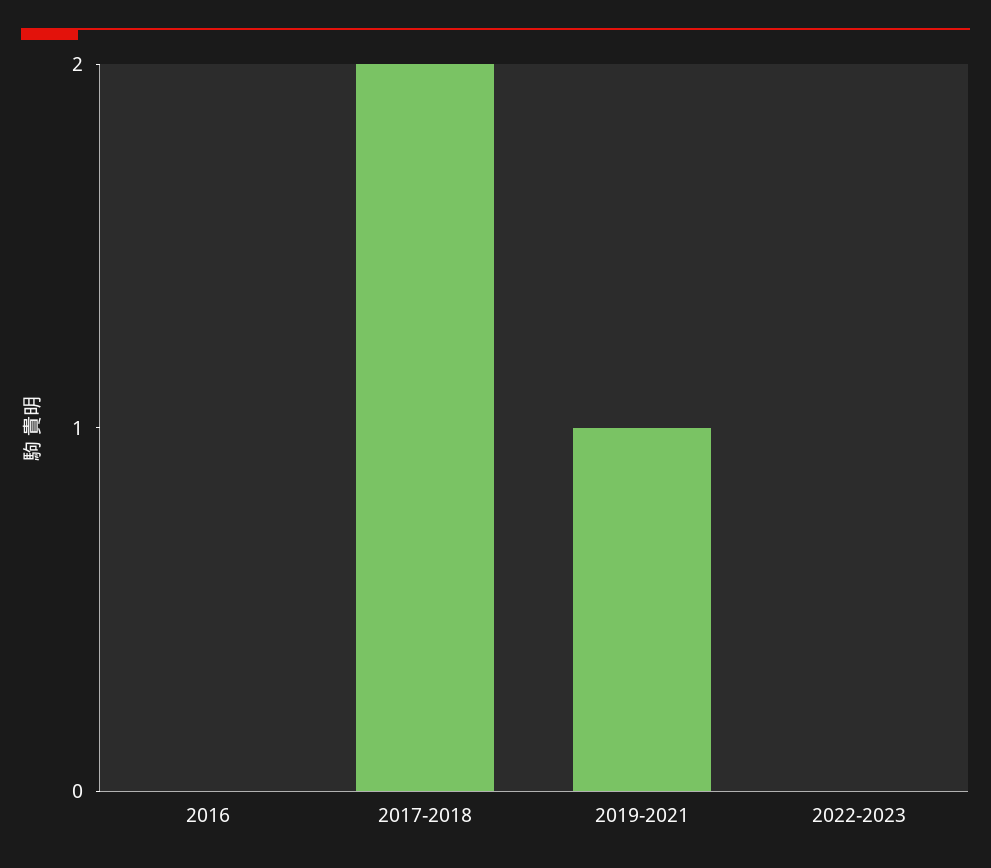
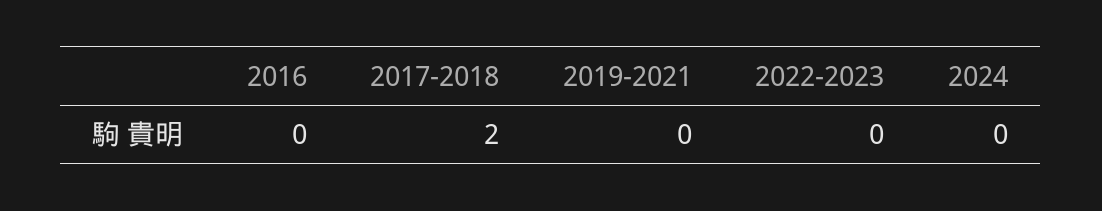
2019-2021: 1 -> 0
2024: none -> 0

